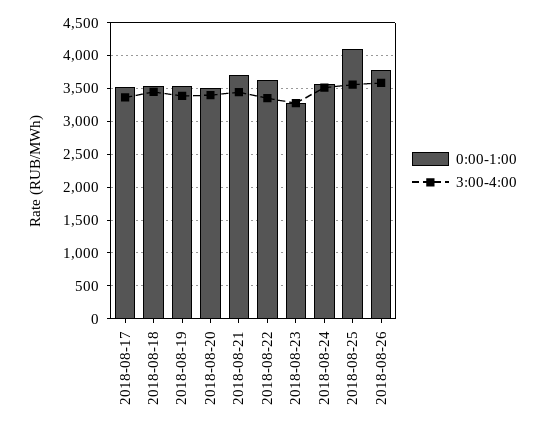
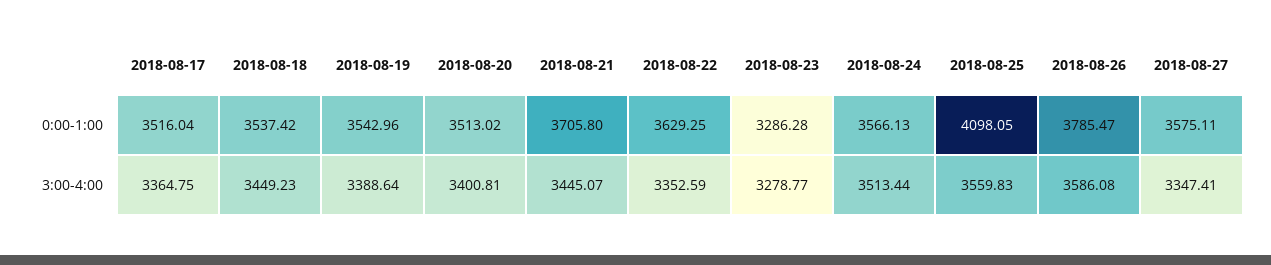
0:00-1:00, 2018-08-27: none -> 3575.11
3:00-4:00, 2018-08-27: none -> 3347.41

